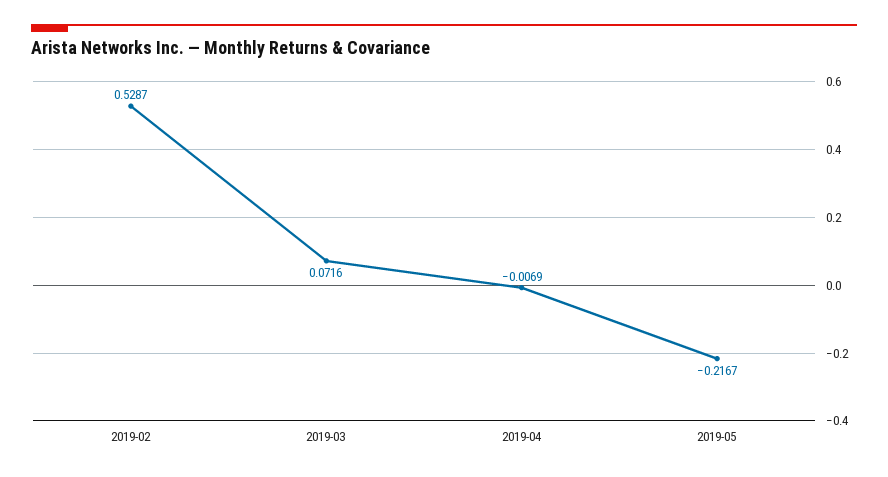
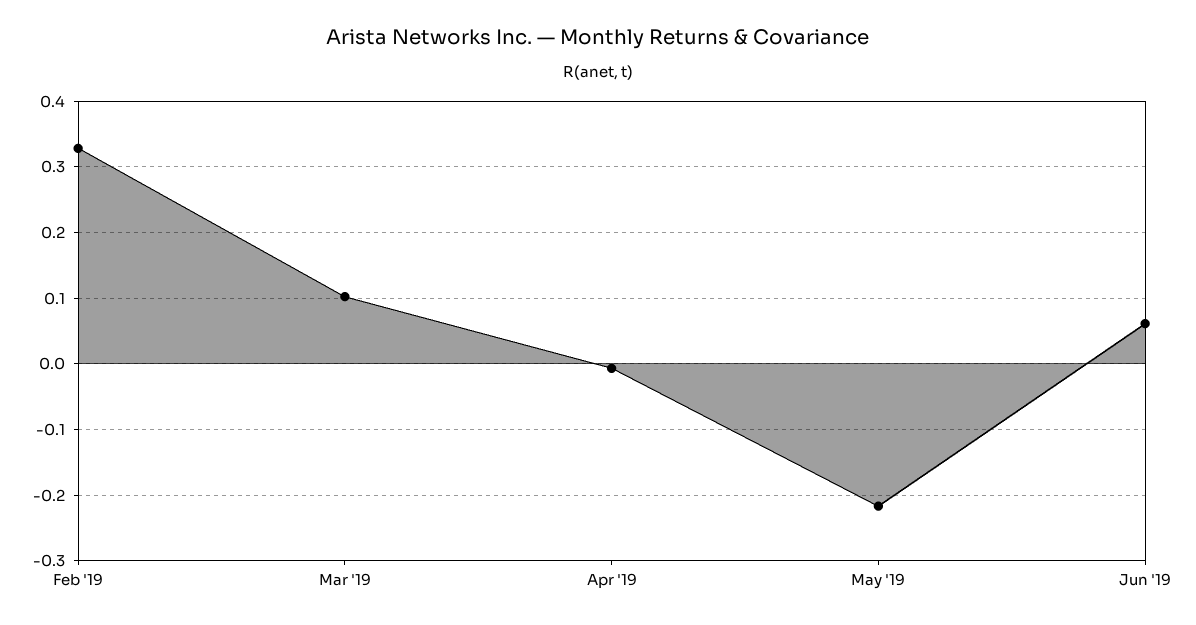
2019-02: 0.5287 -> 0.33
2019-03: 0.0716 -> 0.1
Jun '19: none -> 0.06

